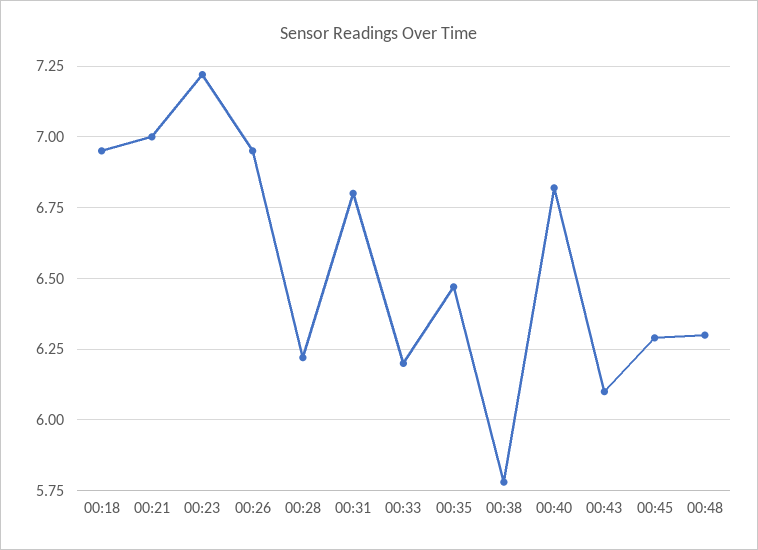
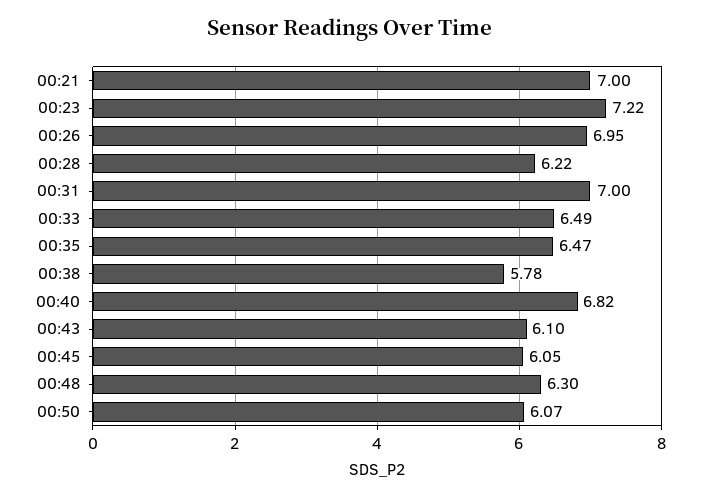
00:18: 6.95 -> none
00:31: 6.8 -> 7
00:33: 6.2 -> 6.49
00:45: 6.3 -> 6.05
00:50: none -> 6.07

